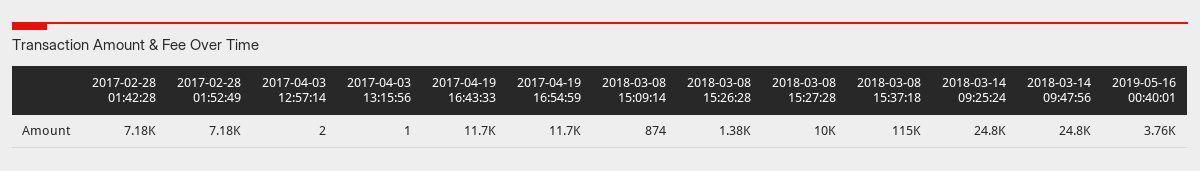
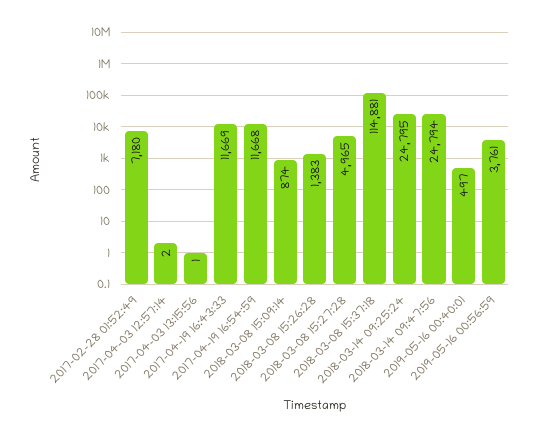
2017-02-28 01:42:28: 7180 -> none
2018-03-08 15:27:28: 10000 -> 4965
2019-05-16 00:40:01: 3760 -> 497
2019-05-16 00:56:59: none -> 3761

